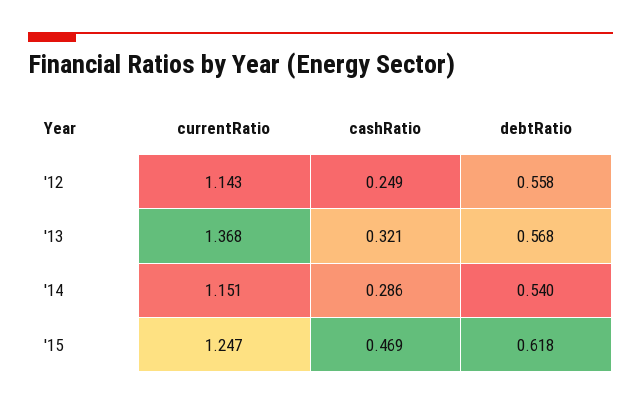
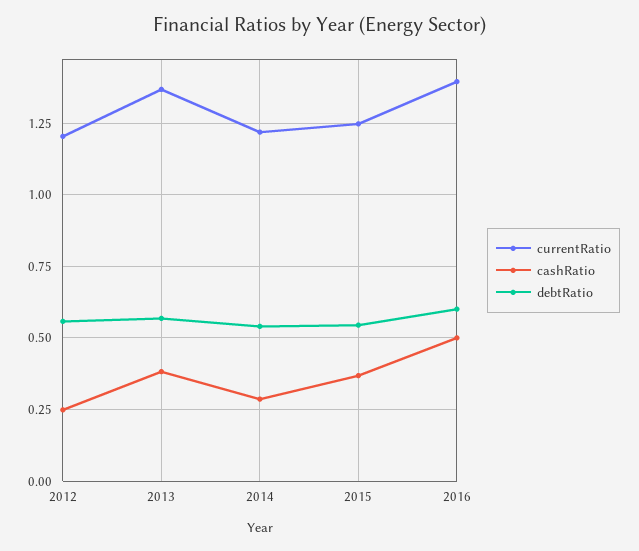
currentRatio, '12: 1.143 -> 1.2
cashRatio, '13: 0.321 -> 0.375
currentRatio, '14: 1.151 -> 1.225
cashRatio, '15: 0.469 -> 0.375
debtRatio, '15: 0.618 -> 0.55
currentRatio, 2016: none -> 1.4
cashRatio, 2016: none -> 0.5
debtRatio, 2016: none -> 0.6

